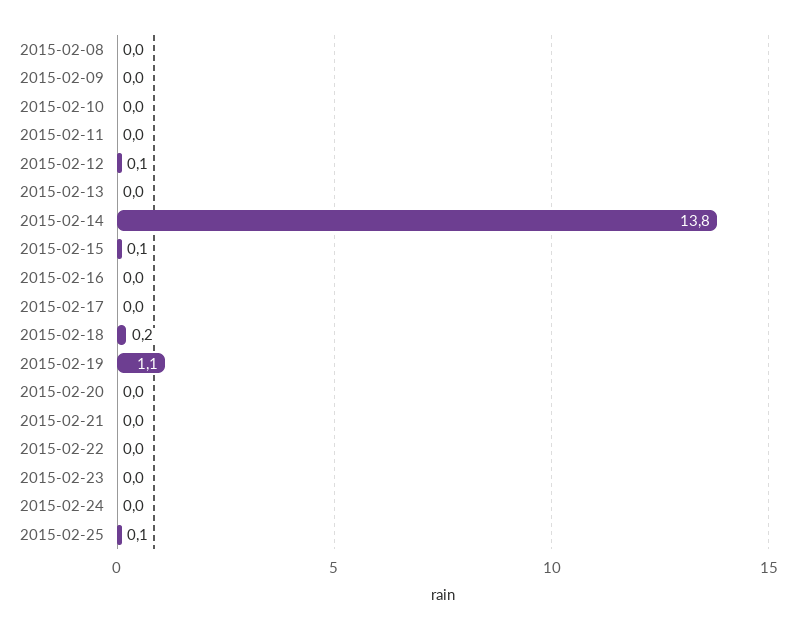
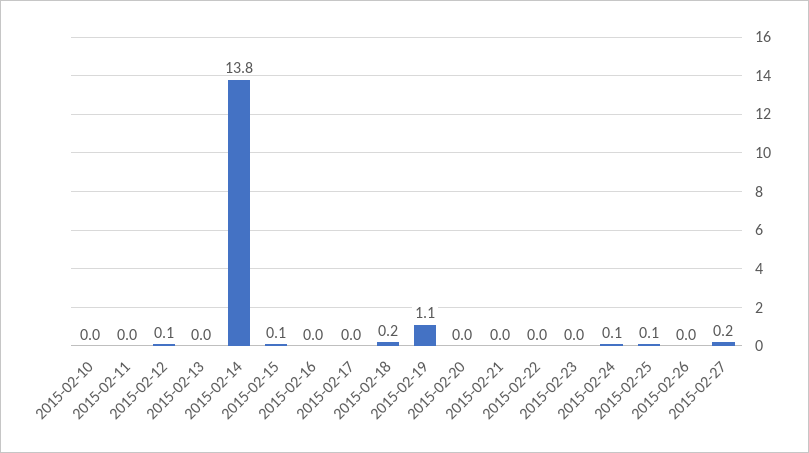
2015-02-08: 0 -> none
2015-02-09: 0 -> none
2015-02-24: 0 -> 0.1
2015-02-26: none -> 0
2015-02-27: none -> 0.2

